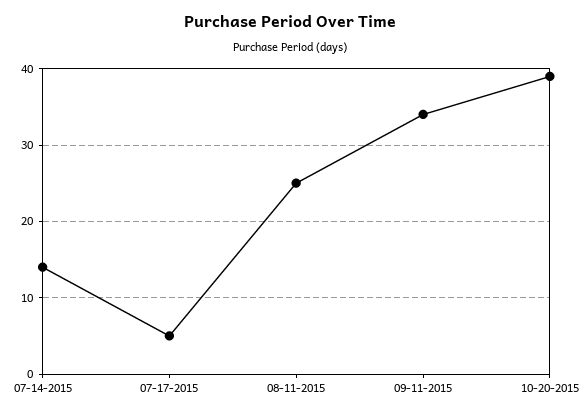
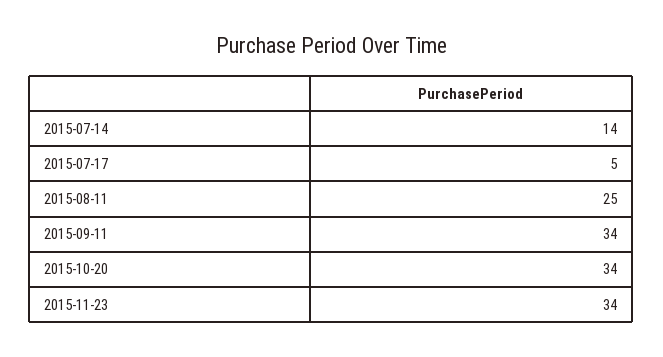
10-20-2015: 39 -> 34
2015-11-23: none -> 34

